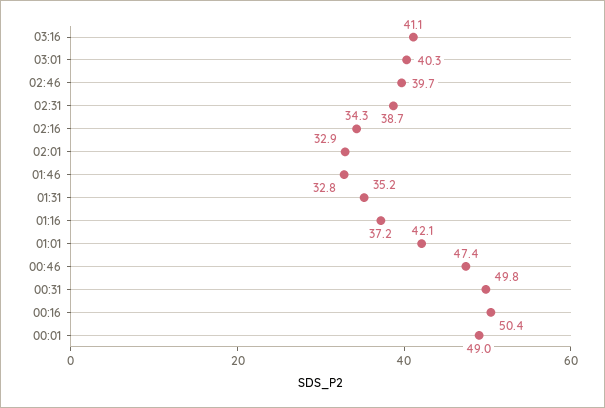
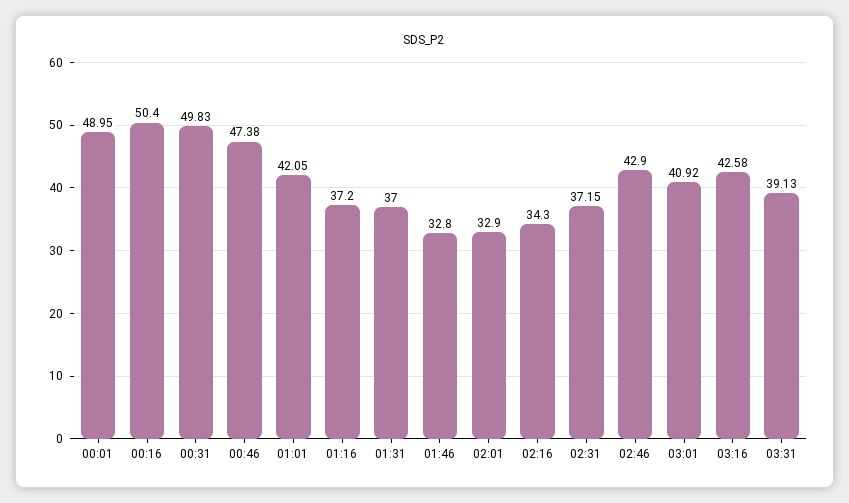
03:16: 41.1 -> 42.58
03:01: 40.3 -> 40.92
02:46: 39.7 -> 42.9
02:31: 38.7 -> 37.15
01:31: 35.2 -> 37
03:31: none -> 39.13

